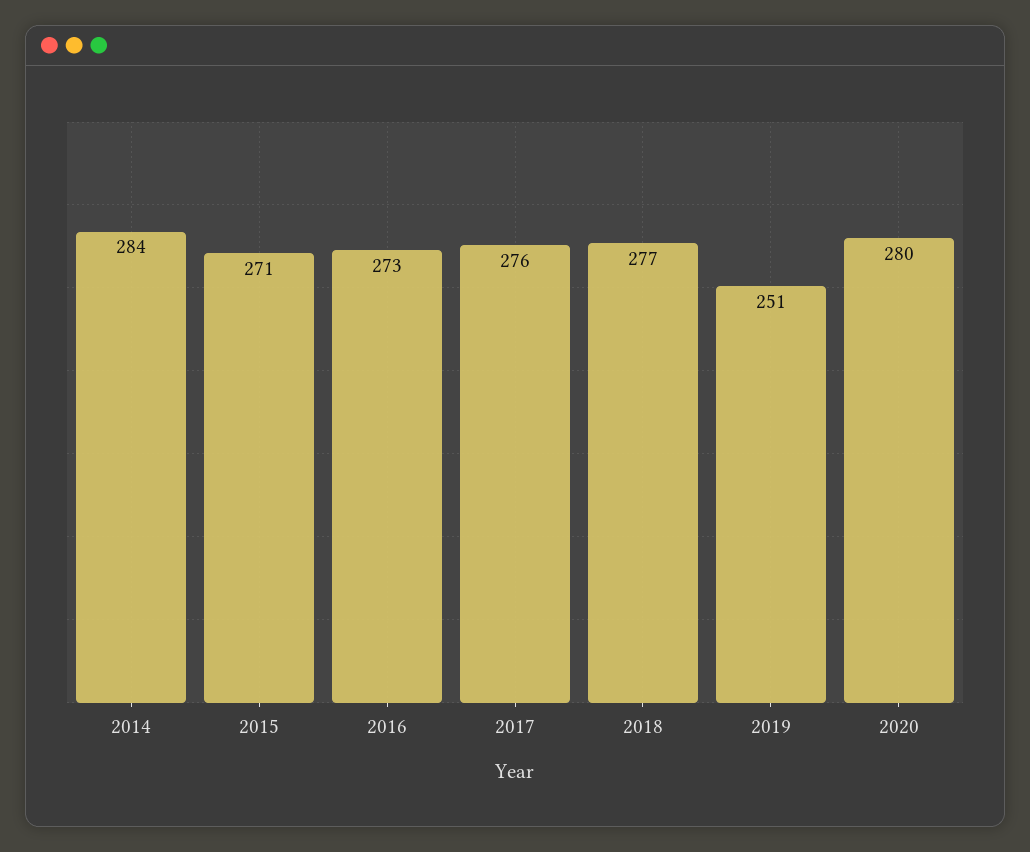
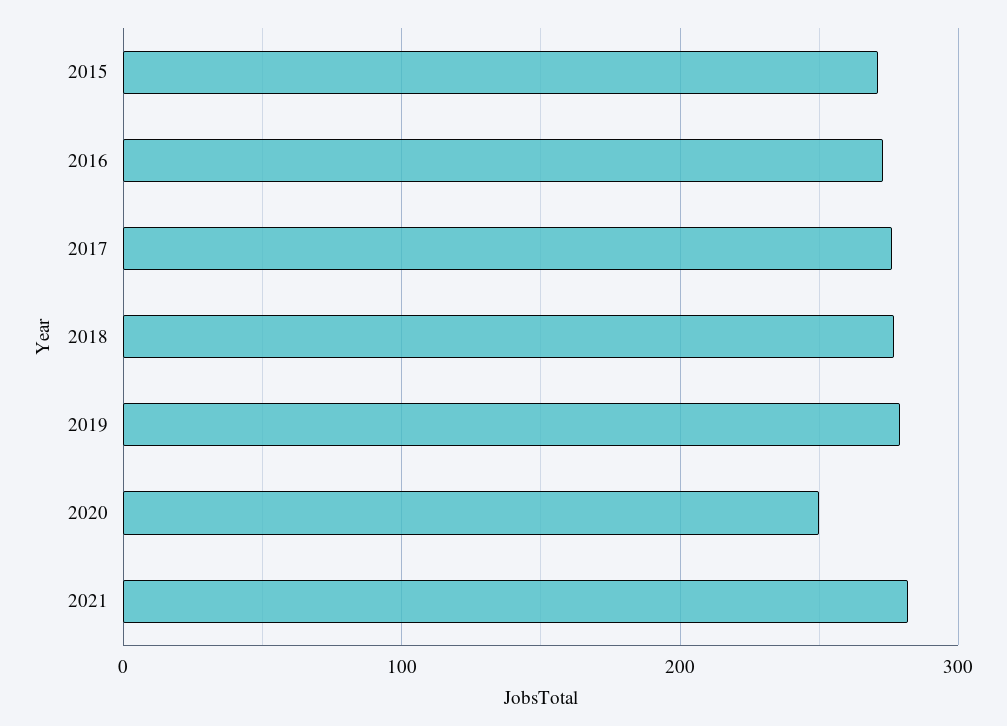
2014: 284 -> none
2019: 251 -> 280
2020: 280 -> 250
2021: none -> 280

